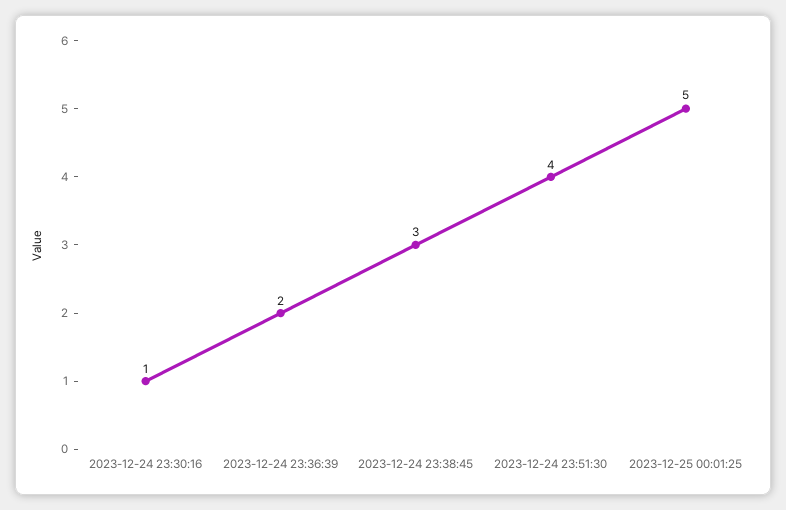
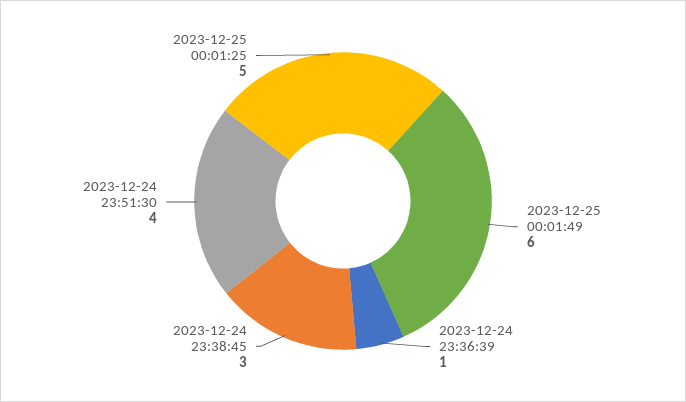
2023-12-24 23:30:16: 1 -> none
2023-12-24 23:36:39: 2 -> 1
2023-12-25 00:01:49: none -> 6

